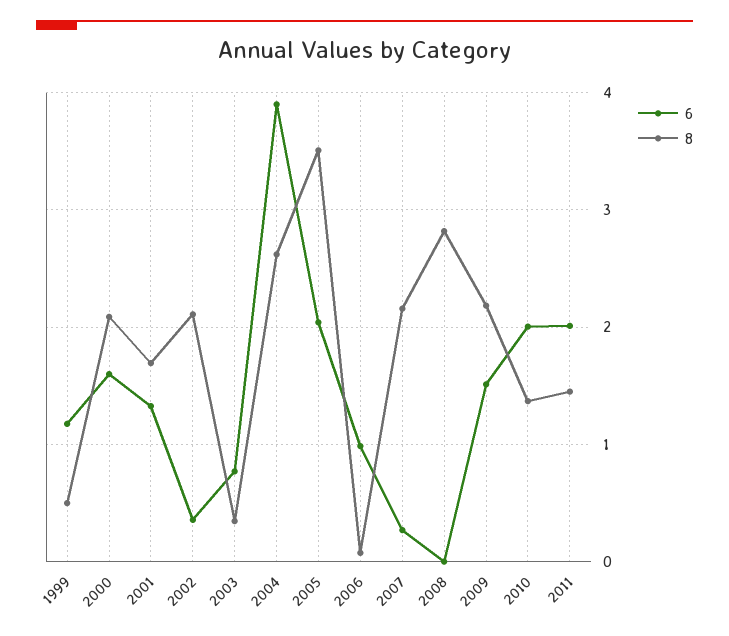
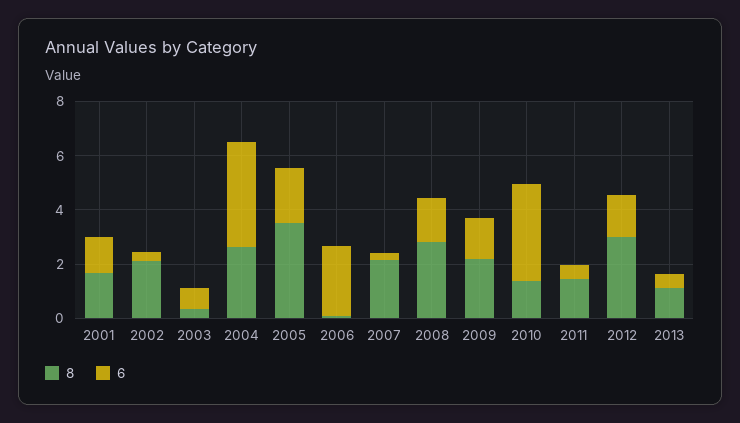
6, 1999: 1.2 -> none
8, 1999: 0.5 -> none
6, 2000: 1.6 -> none
8, 2000: 2.1 -> none
6, 2006: 1 -> 2.5
6, 2008: 0 -> 1.5
6, 2010: 2 -> 3.5
6, 2011: 2 -> 0.5
8, 2012: none -> 3
6, 2012: none -> 1.5
8, 2013: none -> 1
6, 2013: none -> 0.5

